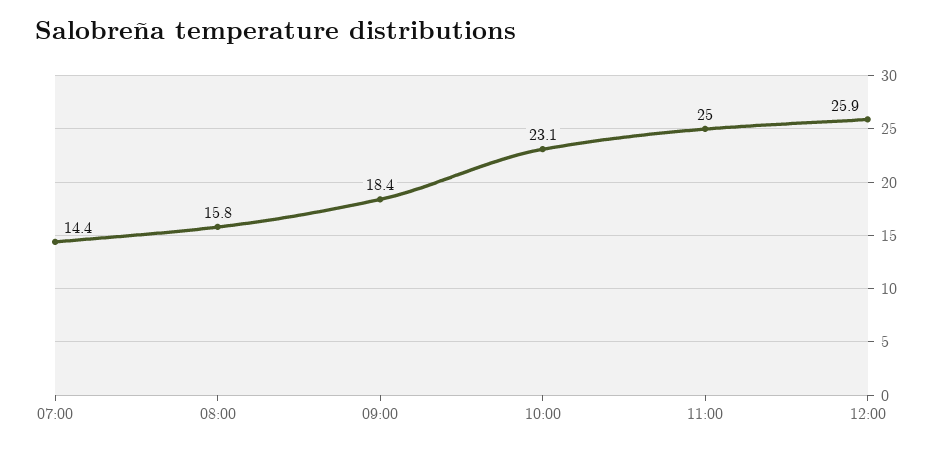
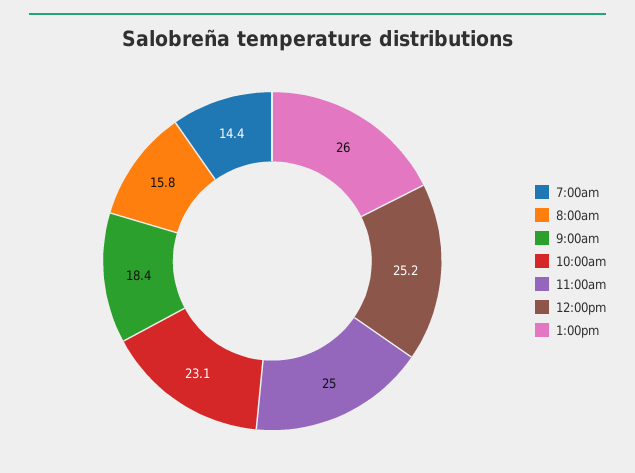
12:00: 25.9 -> 25.2
1:00pm: none -> 26

